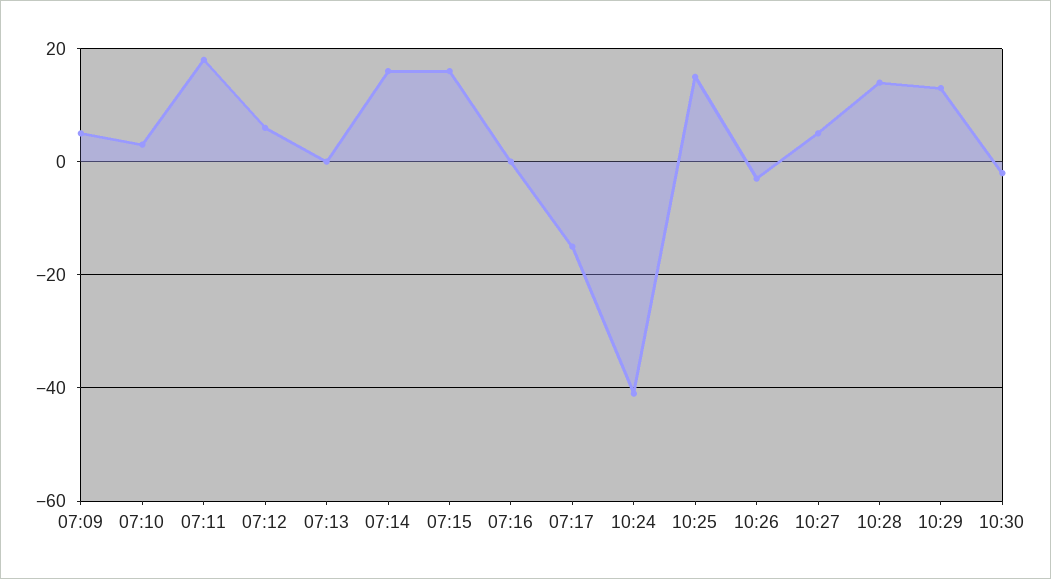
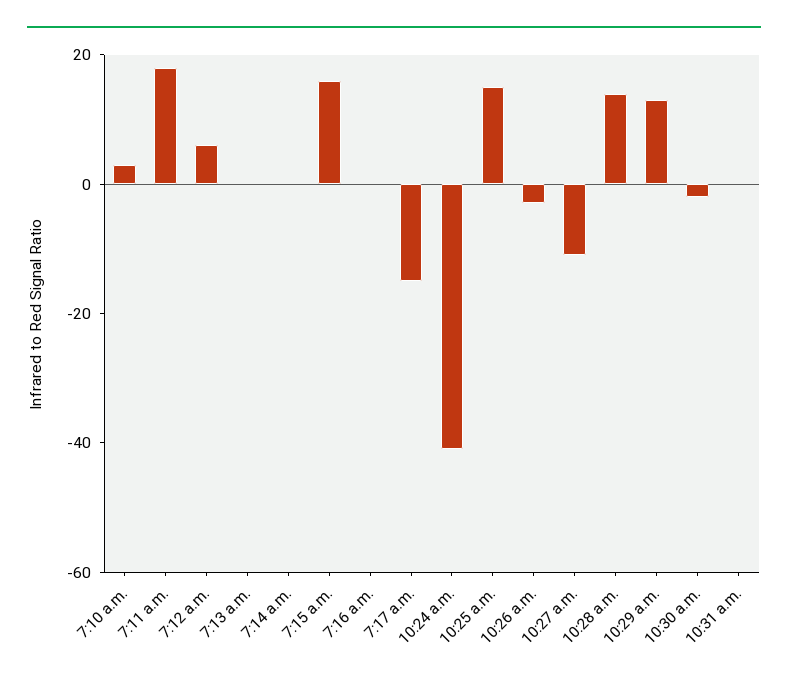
07:09: 5 -> none
07:14: 15 -> 0
10:27: 5 -> -10
10:31 a.m.: none -> 0

